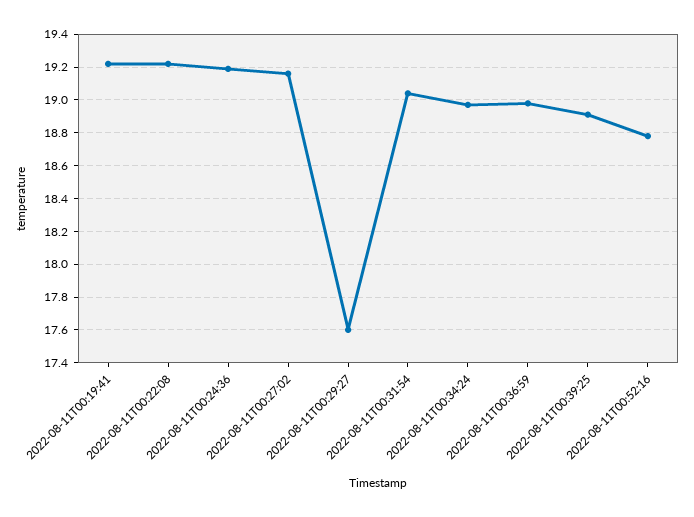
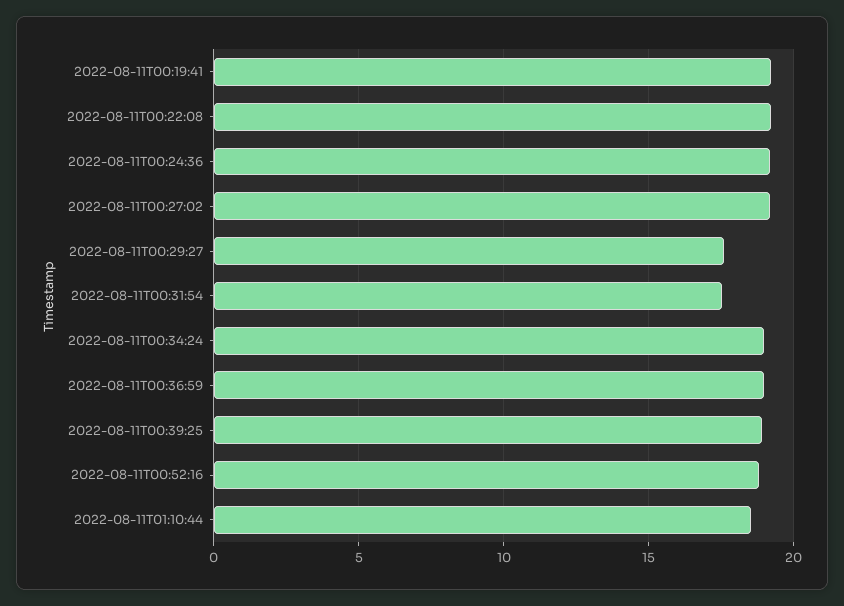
2022-08-11T00:31:54: 19.05 -> 17.5
2022-08-11T01:10:44: none -> 18.5

